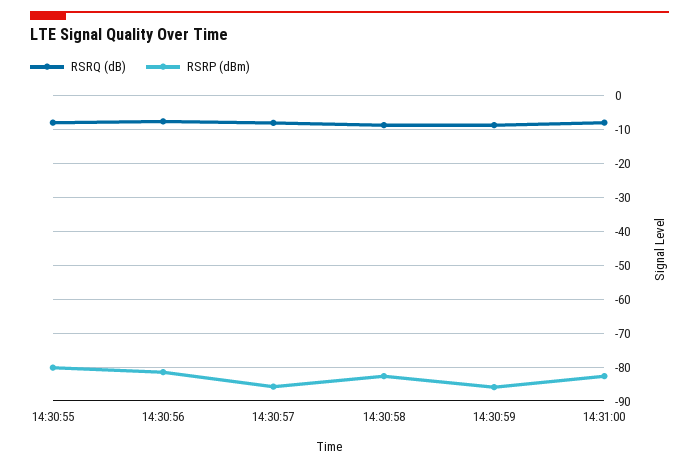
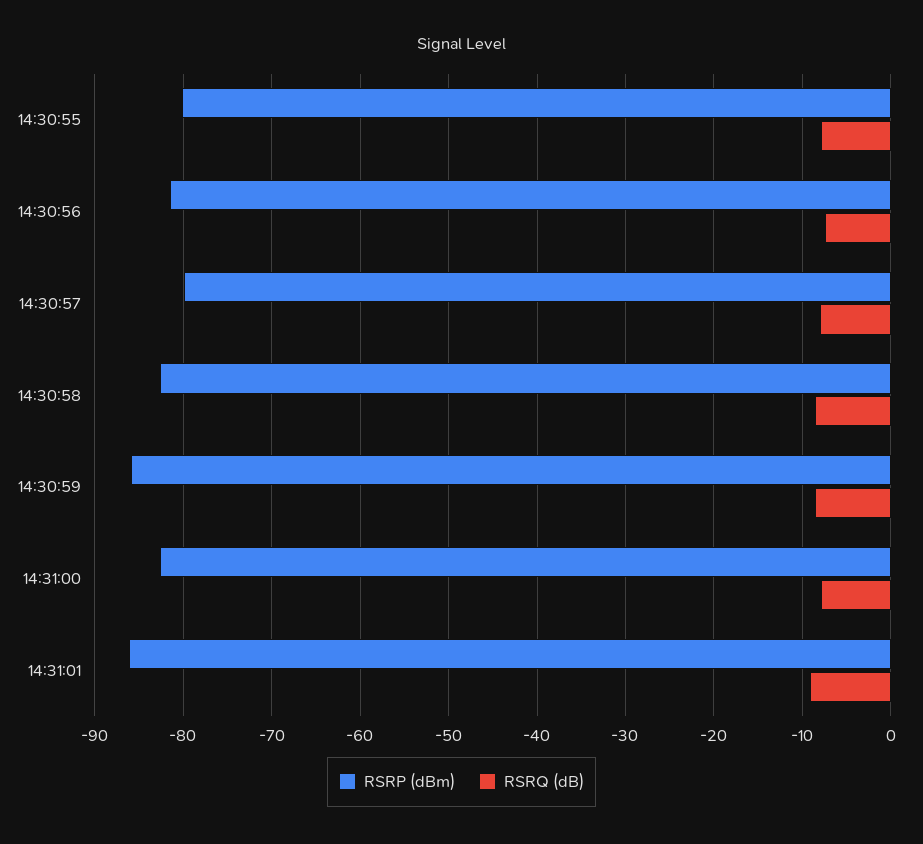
RSRP (dBm), 14:30:57: -86 -> -80
RSRP (dBm), 14:31:01: none -> -86
RSRQ (dB), 14:31:01: none -> -9

